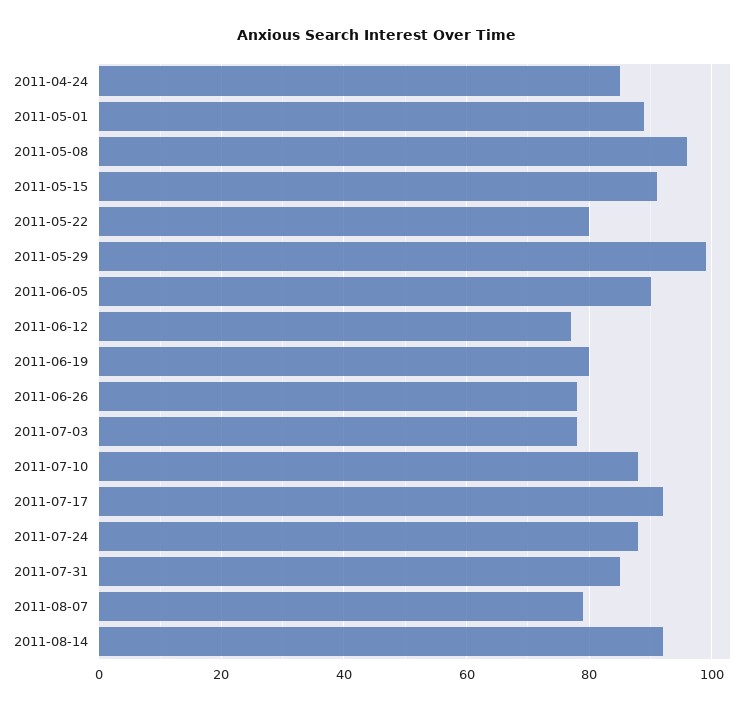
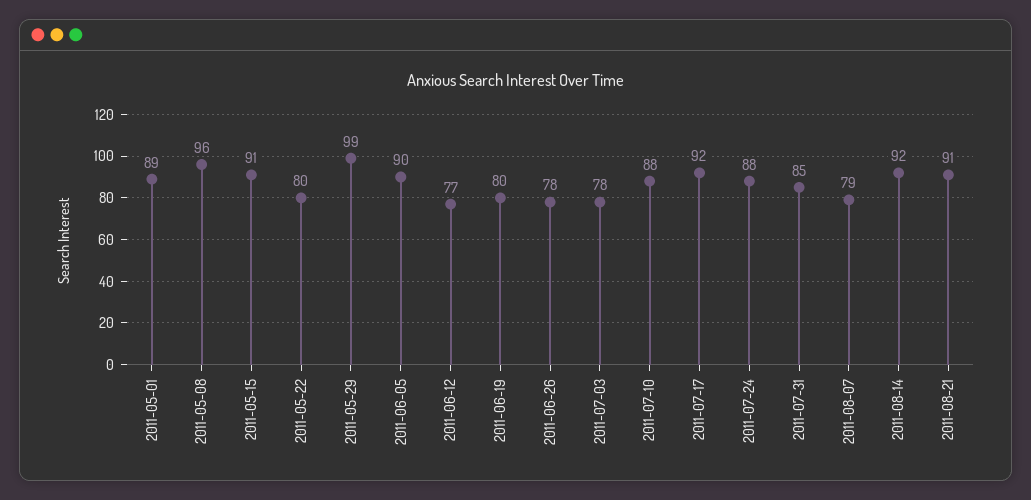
2011-04-24: 85 -> none
2011-08-21: none -> 91

